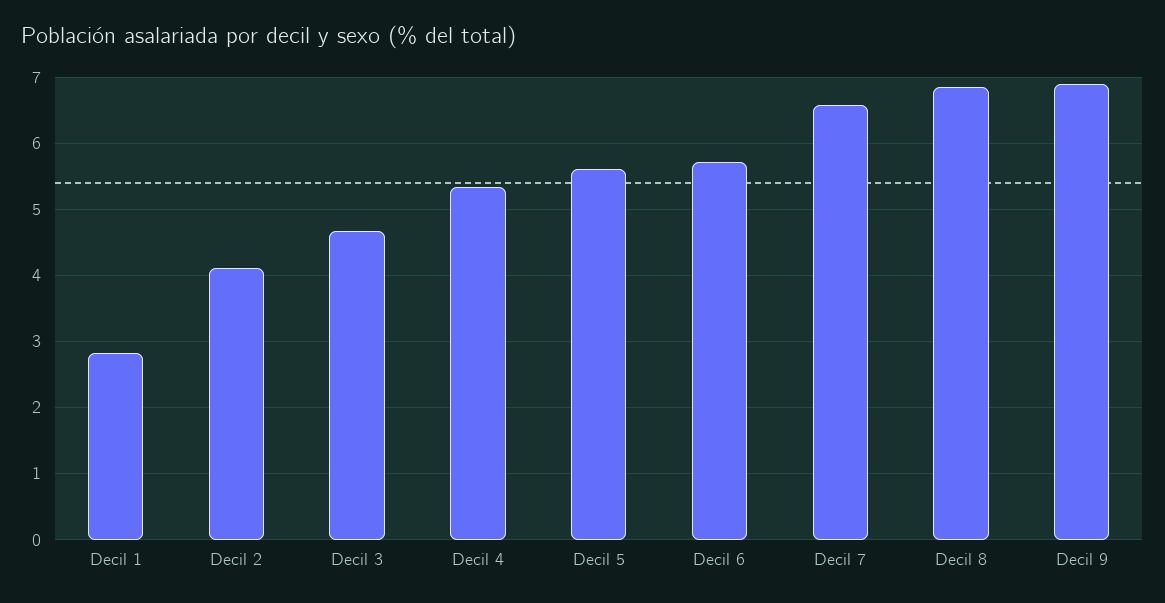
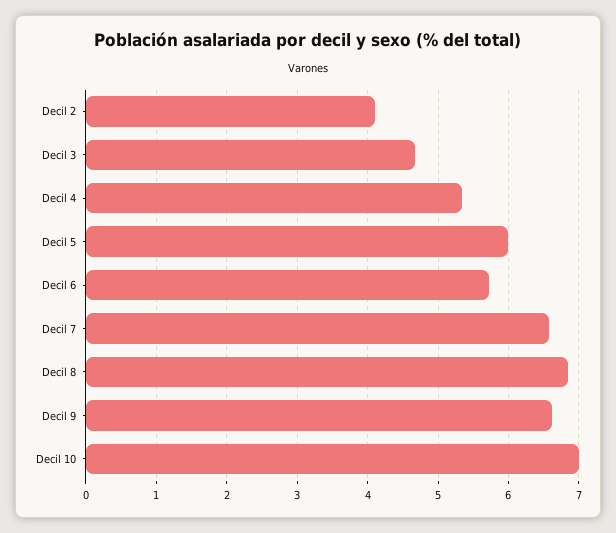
Decil 1: 2.8 -> none
Decil 5: 5.6 -> 6
Decil 9: 6.9 -> 6.6
Decil 10: none -> 7

